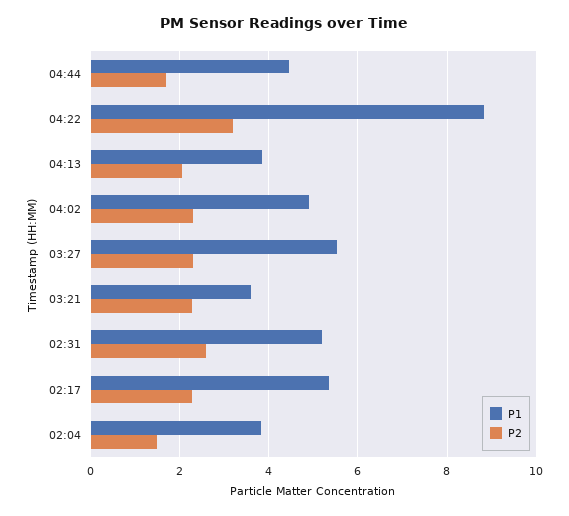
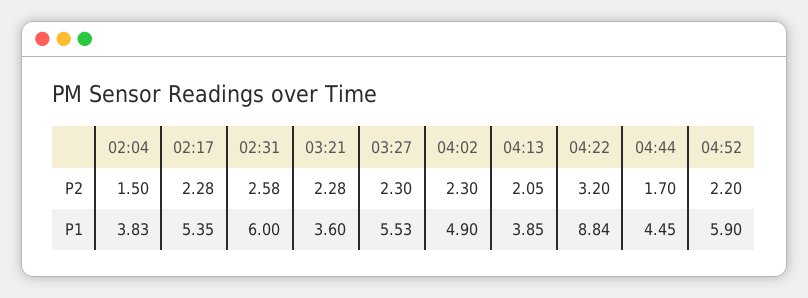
P1, 02:31: 5.2 -> 6
P2, 04:52: none -> 2.2
P1, 04:52: none -> 5.9

